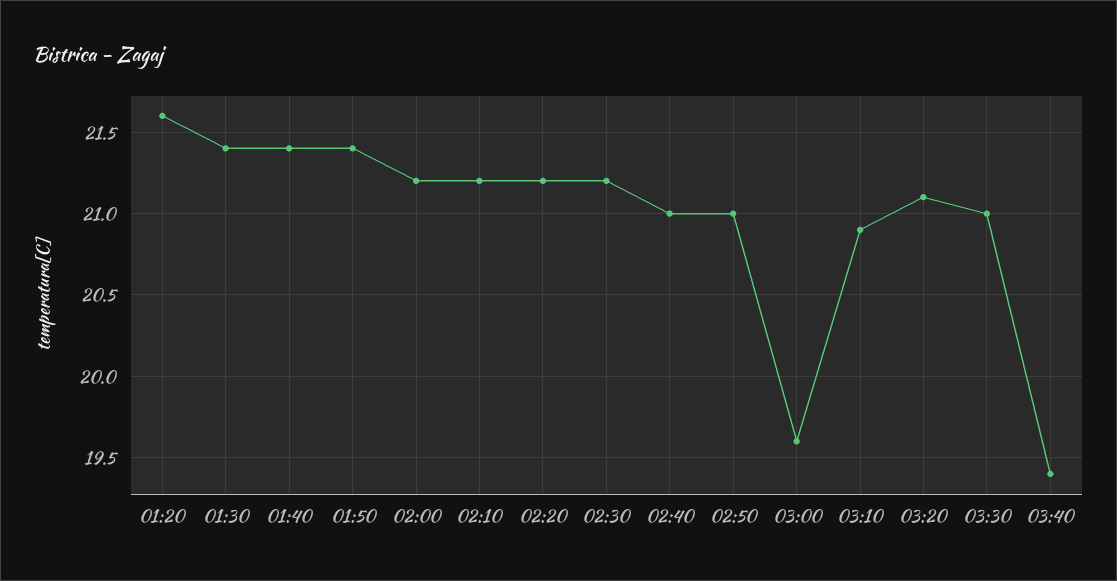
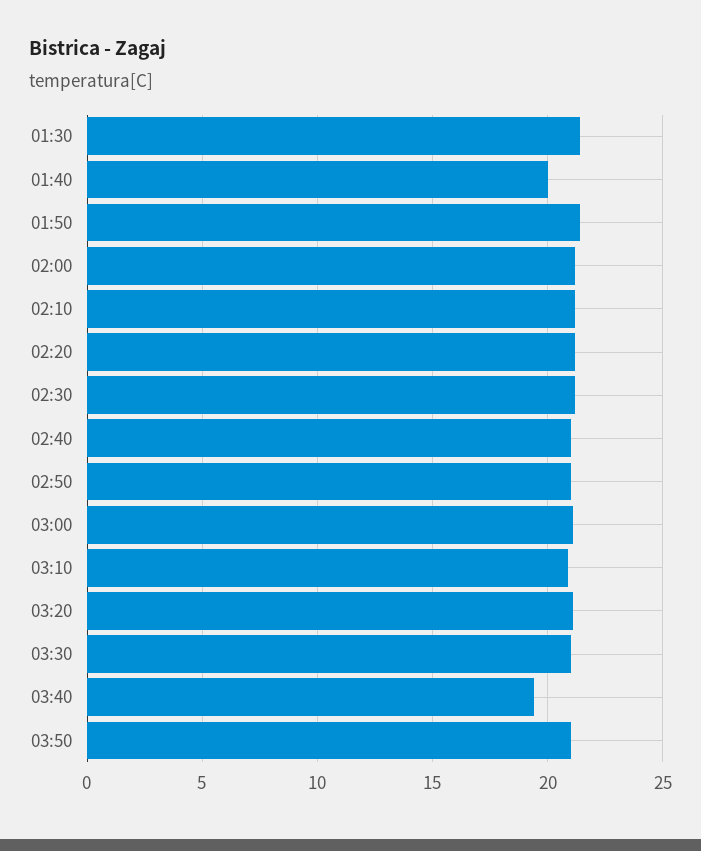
01:20: 21.6 -> none
01:40: 21.4 -> 20
03:00: 19.6 -> 21
03:50: none -> 21

